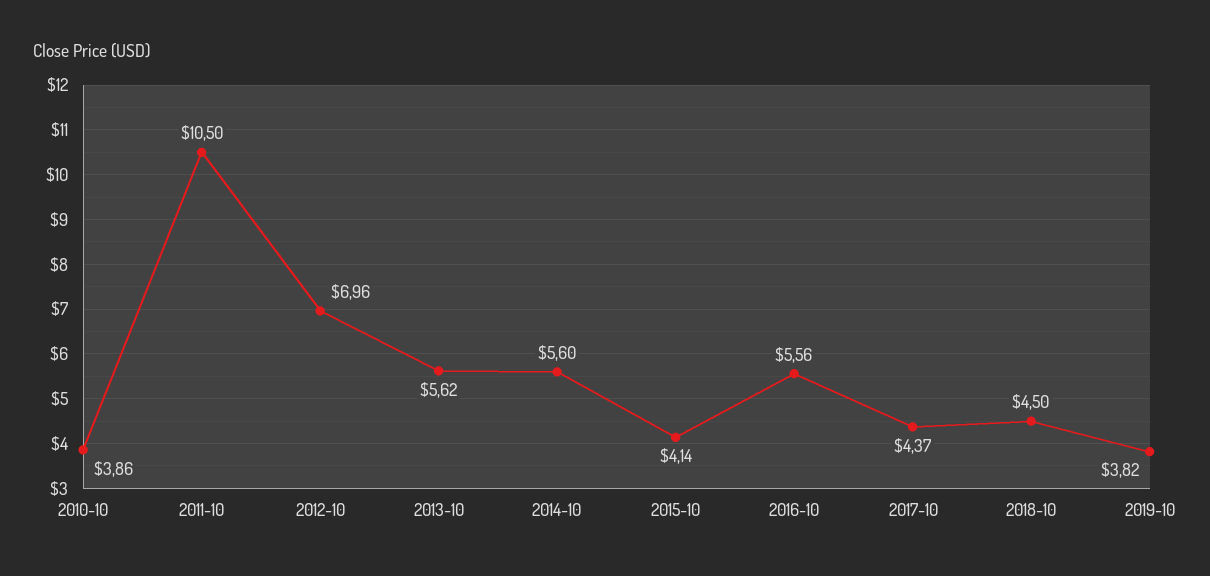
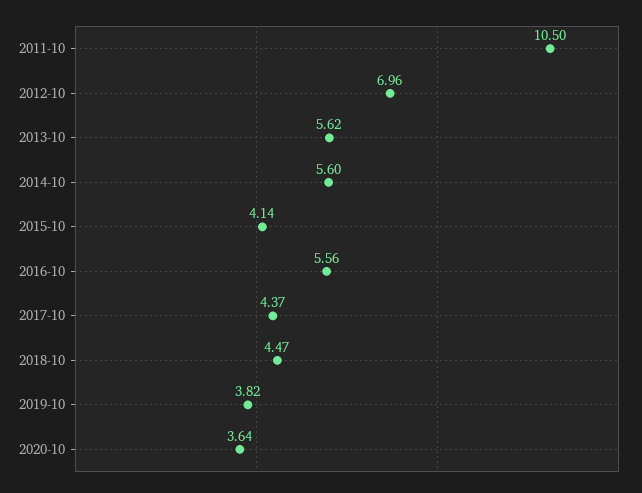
2010-10: 3.86 -> none
2018-10: 4.5 -> 4.47
2020-10: none -> 3.64

